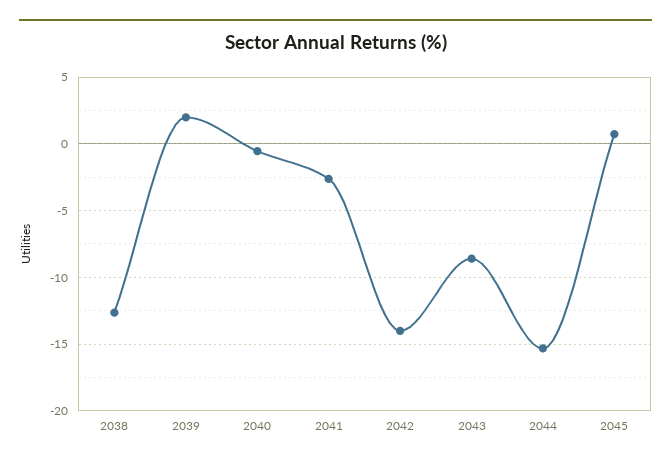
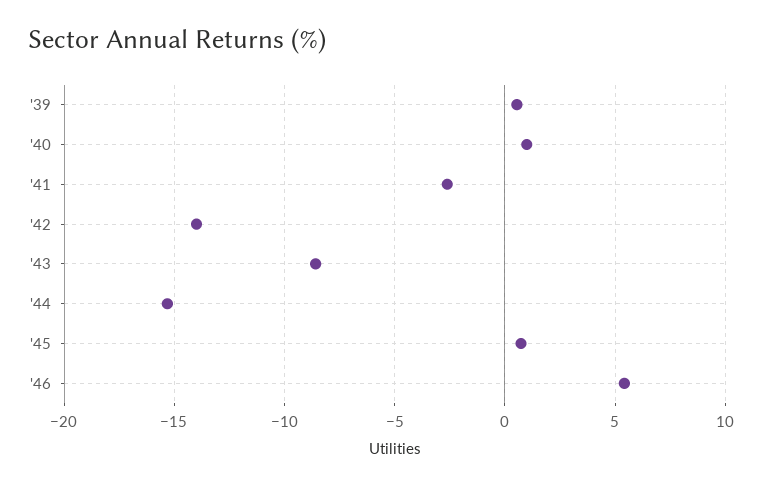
2038: -12.5 -> none
2039: 2 -> 0.5
2040: -0.5 -> 1
'46: none -> 5.5

